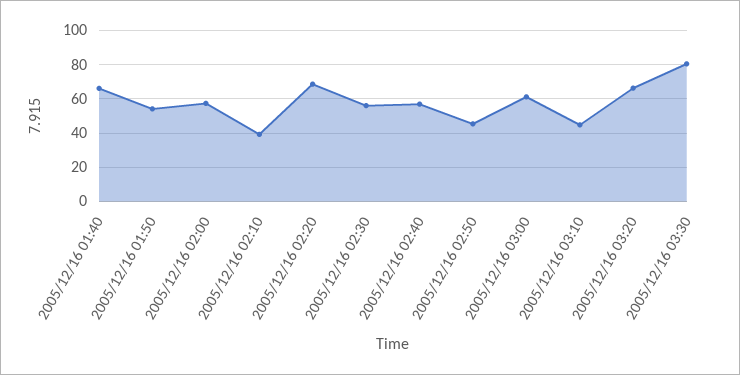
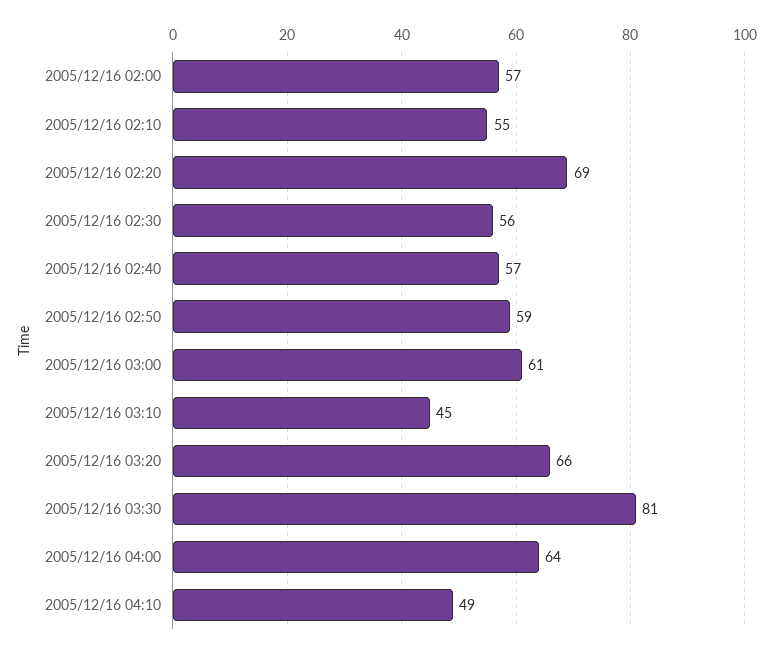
2005/12/16 01:40: 65 -> none
2005/12/16 01:50: 55 -> none
2005/12/16 02:10: 40 -> 55
2005/12/16 02:50: 45 -> 59
2005/12/16 04:00: none -> 64
2005/12/16 04:10: none -> 49

